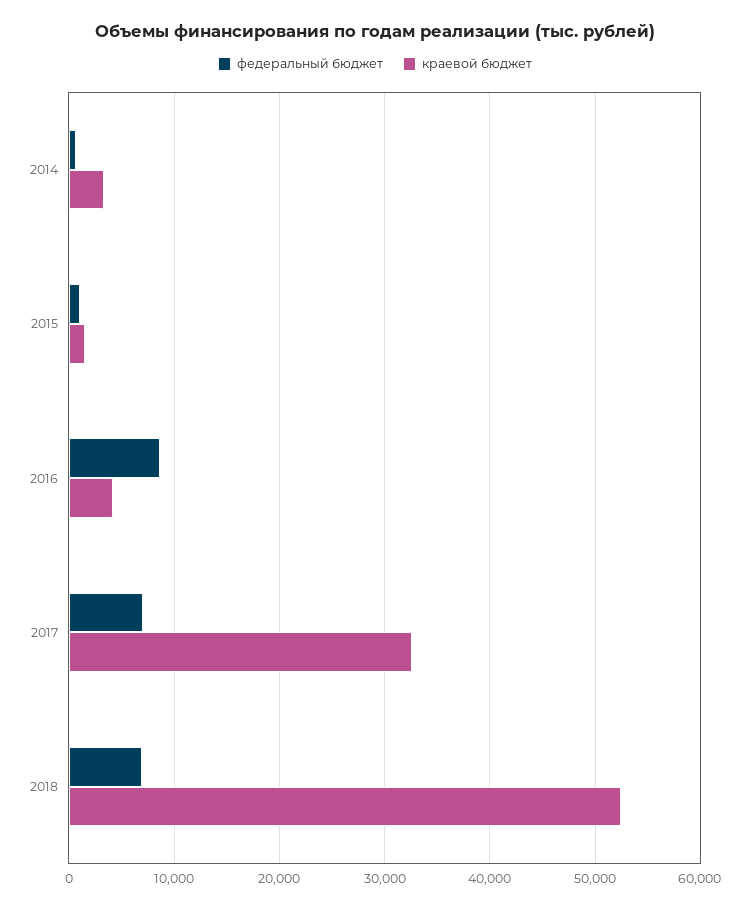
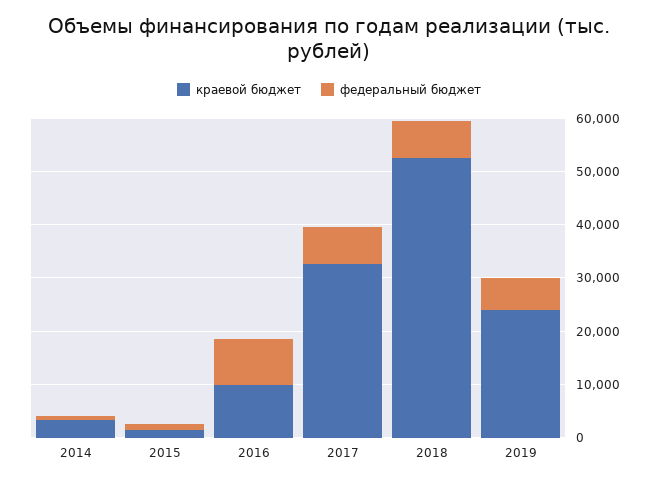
краевой бюджет, 2016: 4000 -> 10000
краевой бюджет, 2019: none -> 24000
федеральный бюджет, 2019: none -> 6000

